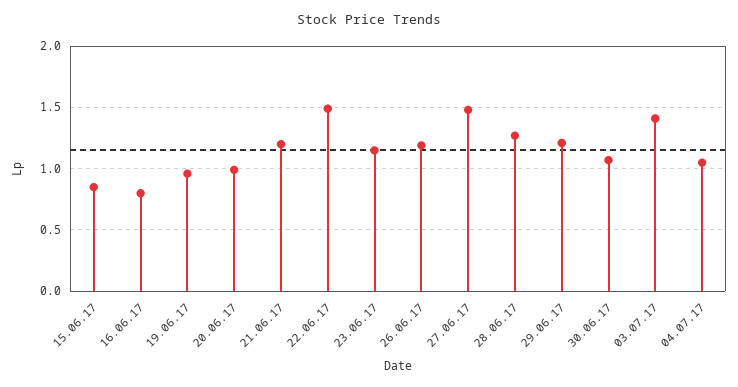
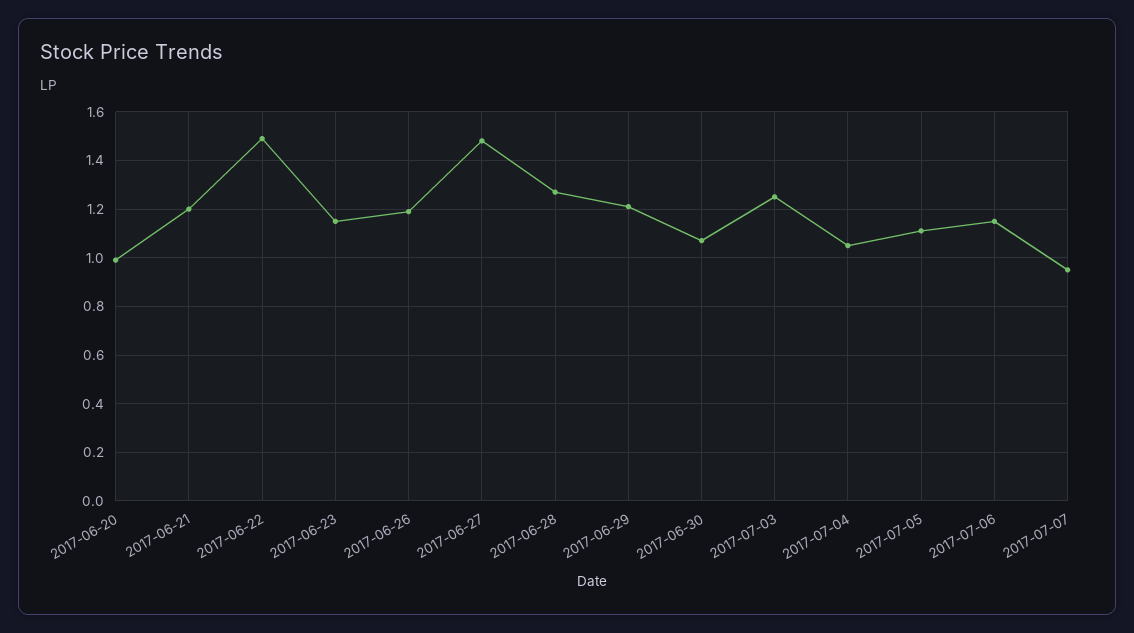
15.06.17: 0.85 -> none
16.06.17: 0.8 -> none
19.06.17: 0.95 -> none
03.07.17: 1.4 -> 1.25
2017-07-05: none -> 1.1
2017-07-06: none -> 1.15
2017-07-07: none -> 0.95

